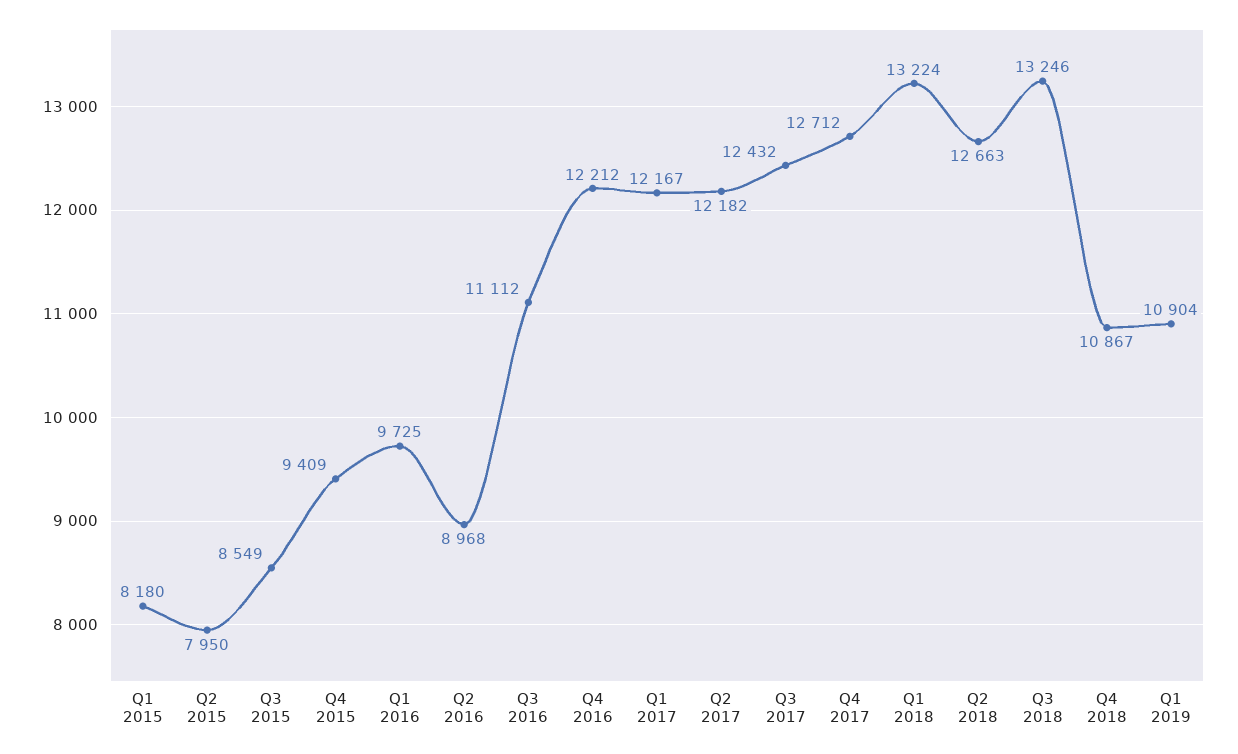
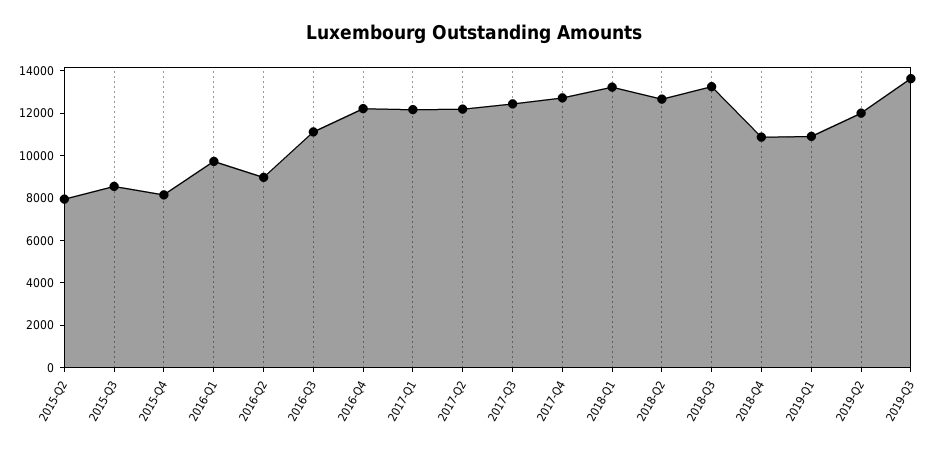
Q1 2015: 8180 -> none
Q4 2015: 9409 -> 8000
2019-Q2: none -> 12000
2019-Q3: none -> 13500

